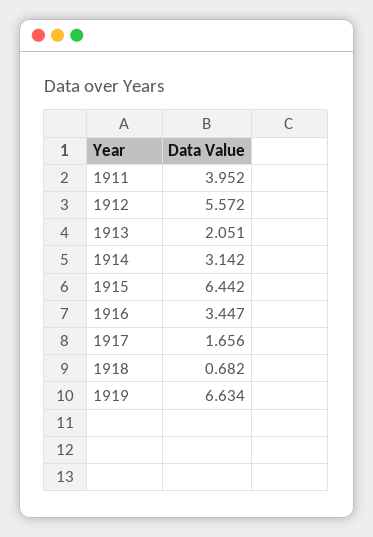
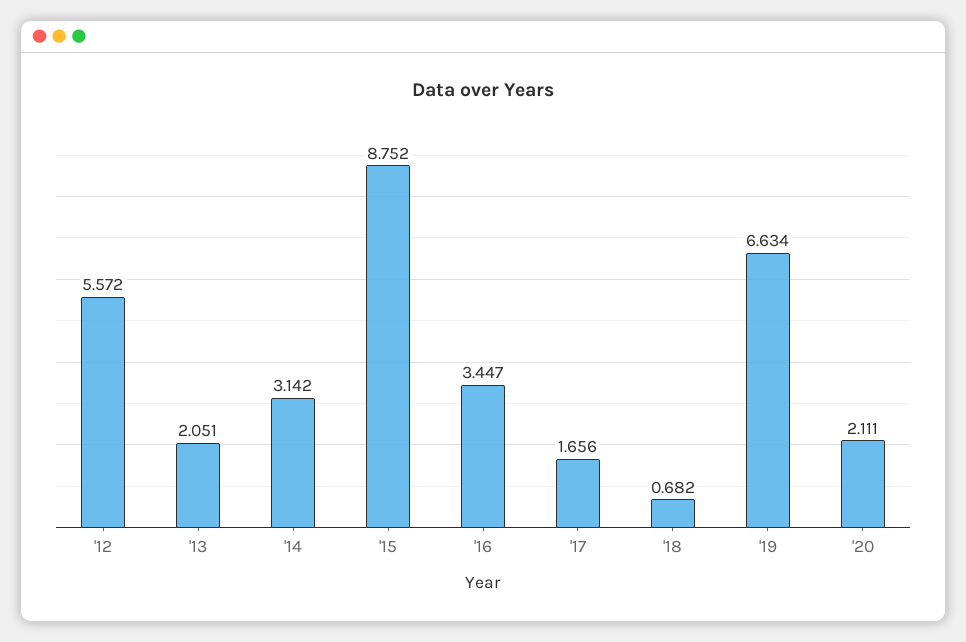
1911: 3.952 -> none
1915: 6.442 -> 8.752
'20: none -> 2.111

